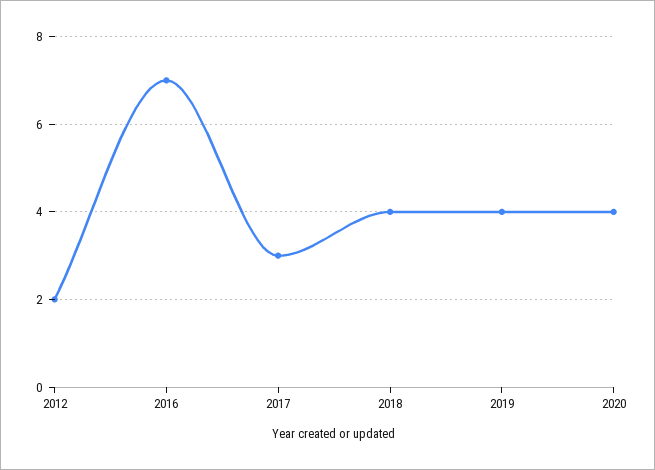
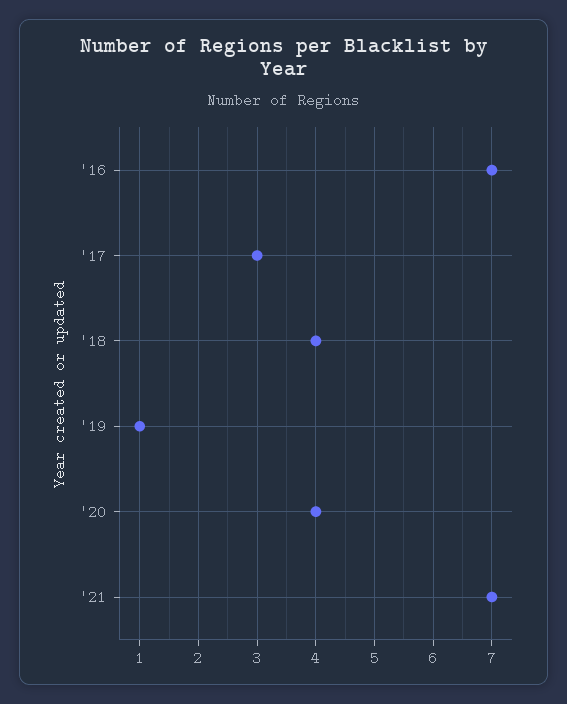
2012: 2 -> none
2019: 4 -> 1
'21: none -> 7

